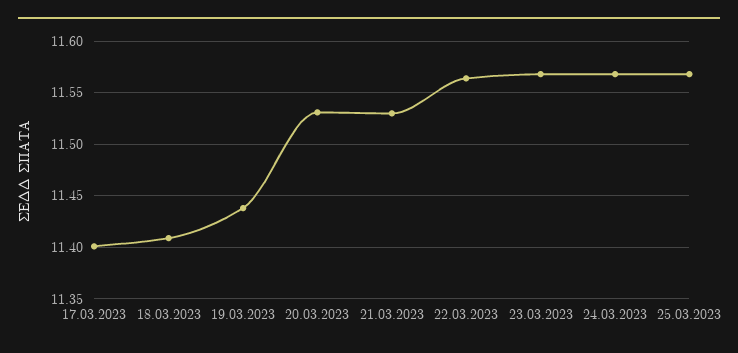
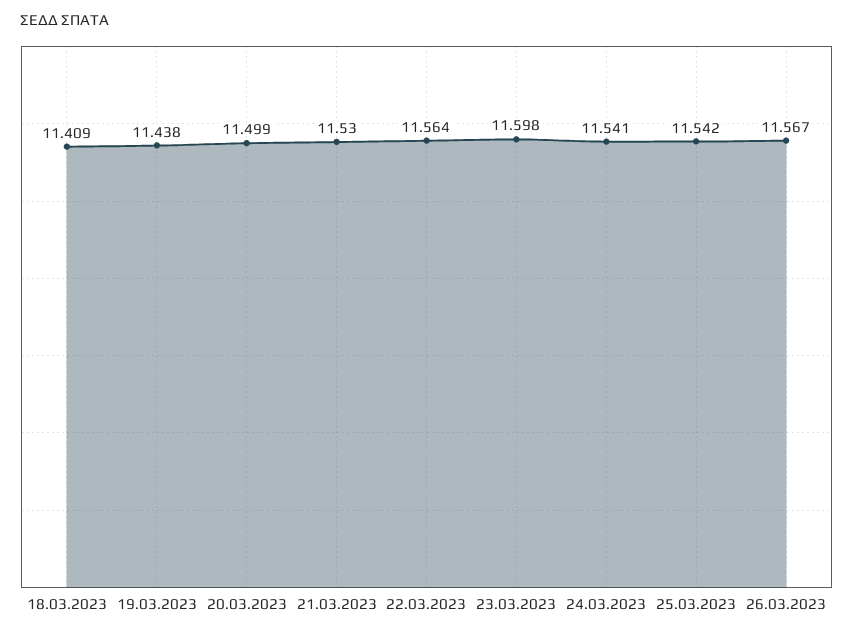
17.03.2023: 11.4 -> none
20.03.2023: 11.53 -> 11.499
23.03.2023: 11.57 -> 11.598
24.03.2023: 11.57 -> 11.541
25.03.2023: 11.57 -> 11.542
26.03.2023: none -> 11.567

